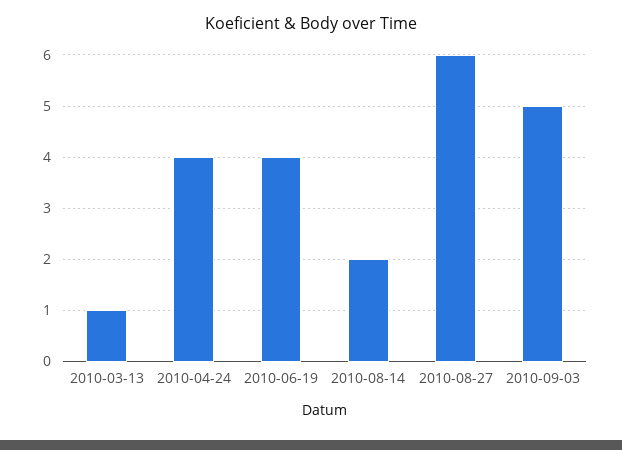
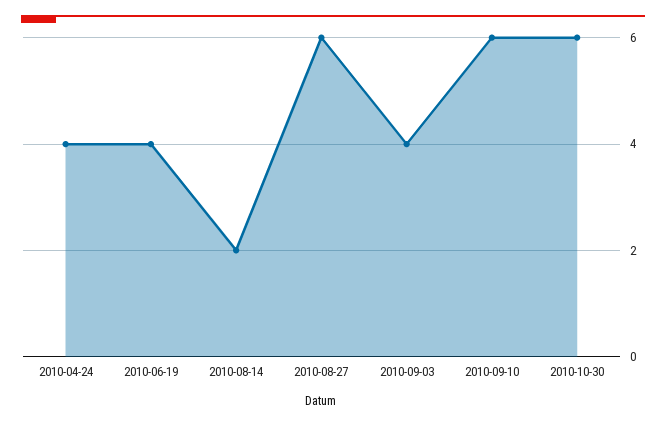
2010-03-13: 1 -> none
2010-09-03: 5 -> 4
2010-09-10: none -> 6
2010-10-30: none -> 6

